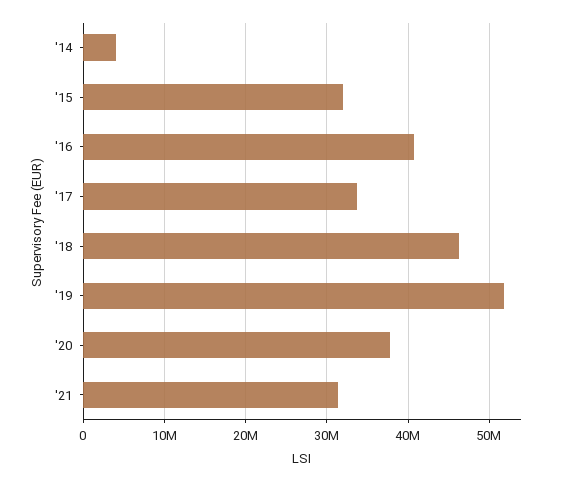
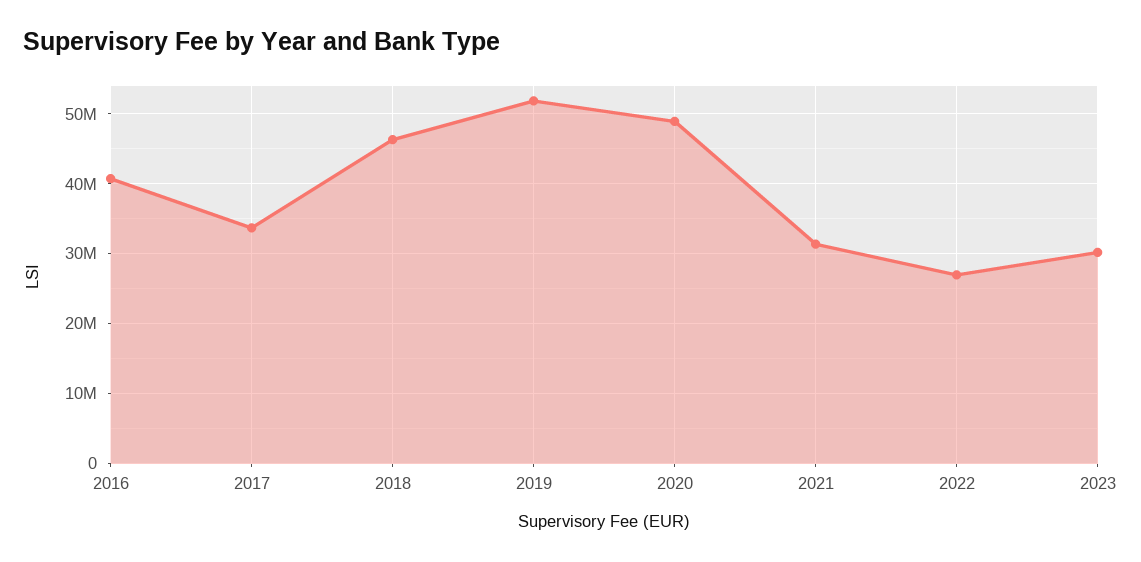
'14: 4000000 -> none
'15: 32000000 -> none
'20: 38000000 -> 49000000
2022: none -> 27000000
2023: none -> 30000000

